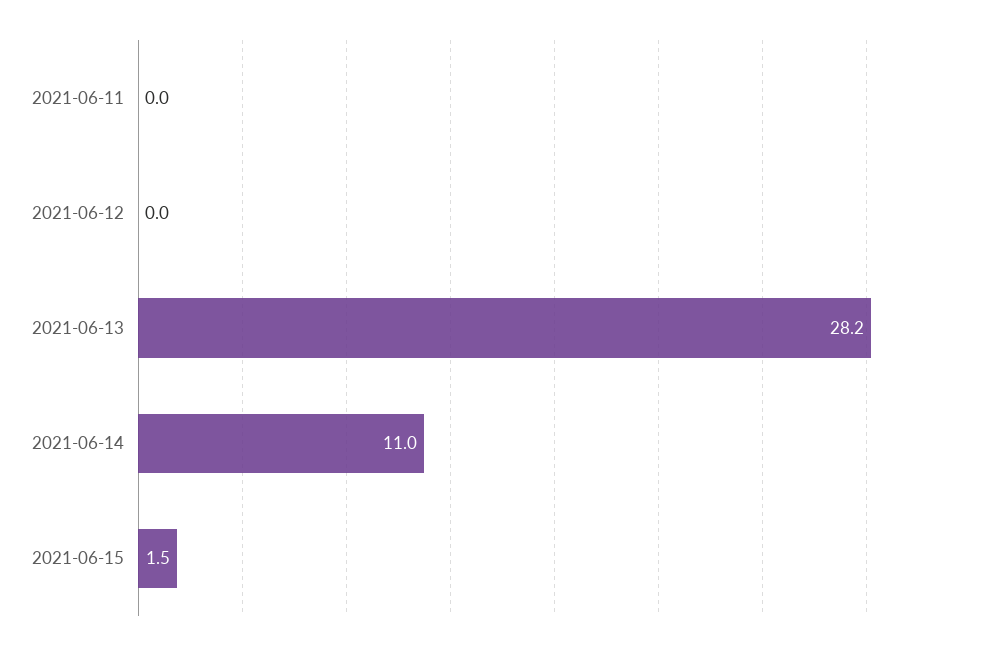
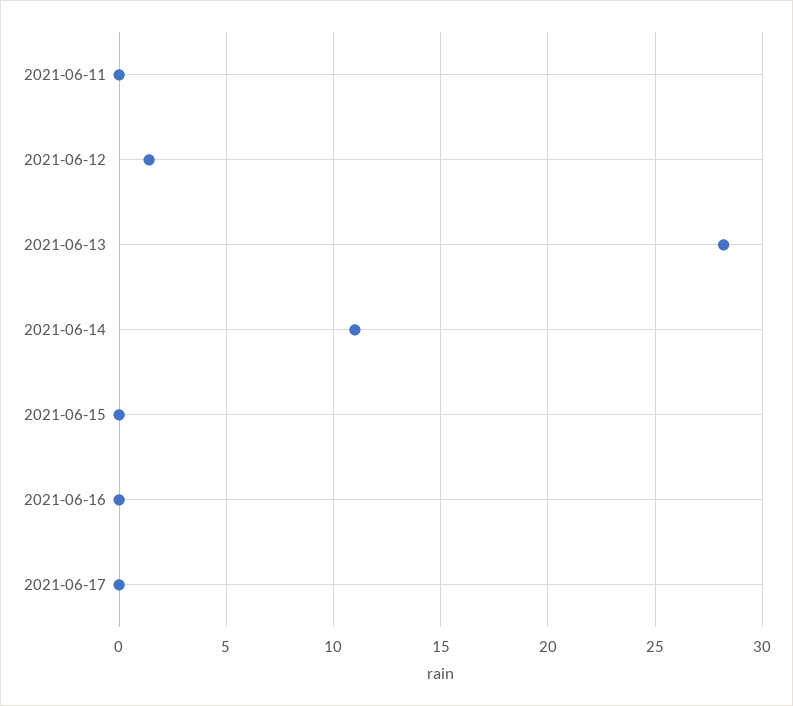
2021-06-12: 0 -> 1.5
2021-06-15: 1.5 -> 0
2021-06-16: none -> 0
2021-06-17: none -> 0

